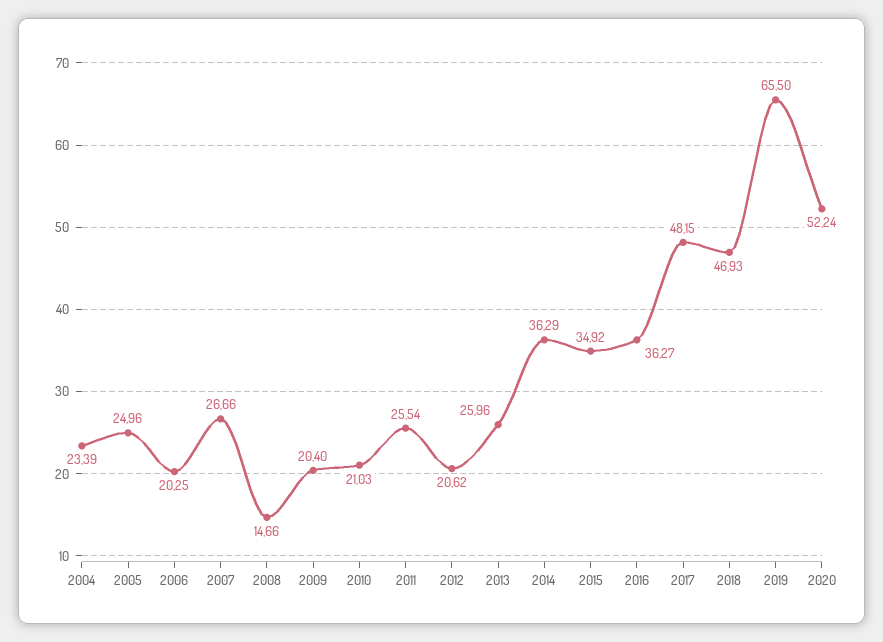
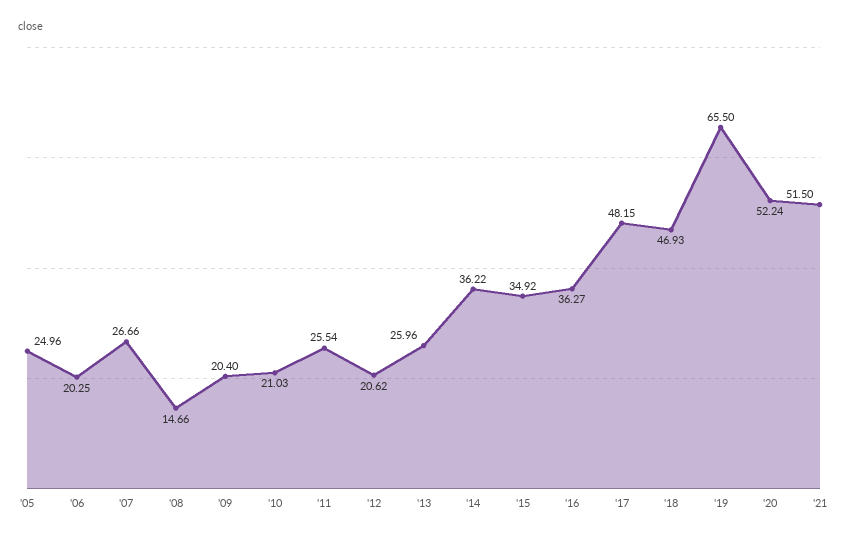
2004: 23.39 -> none
2014: 36.29 -> 36.22
'21: none -> 51.5

